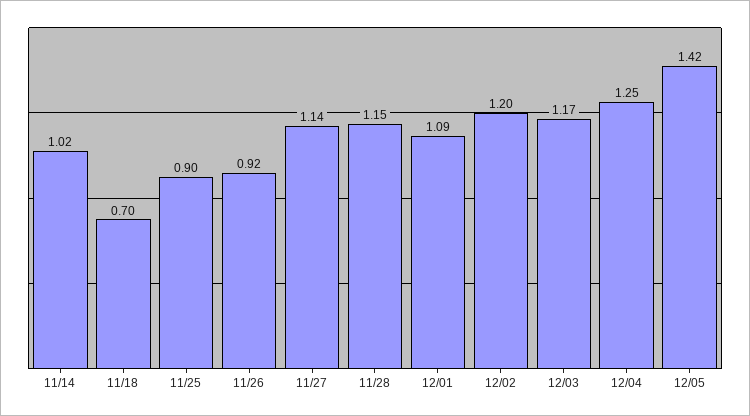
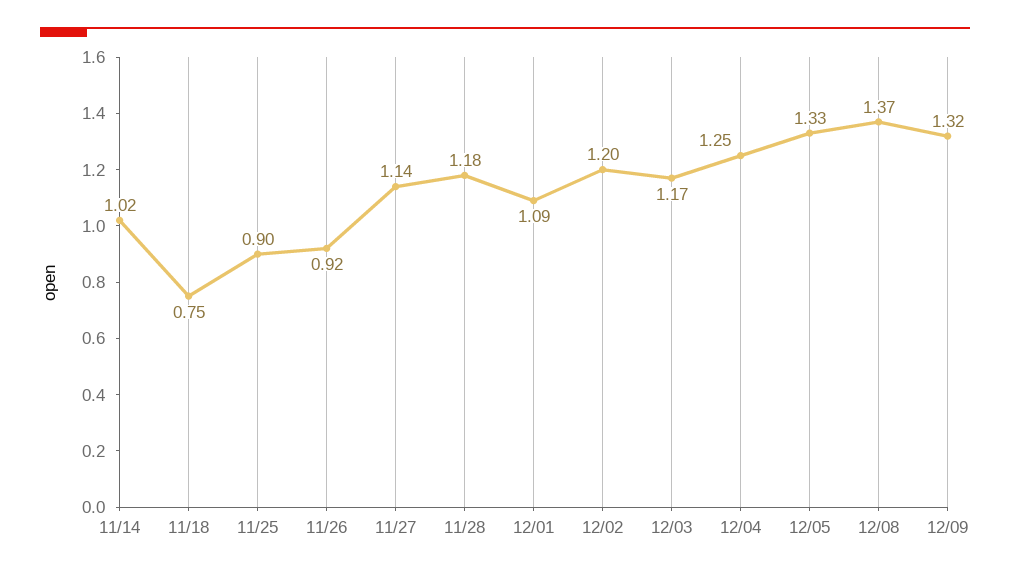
11/18: 0.7 -> 0.75
11/28: 1.15 -> 1.18
12/05: 1.42 -> 1.33
12/08: none -> 1.37
12/09: none -> 1.32

